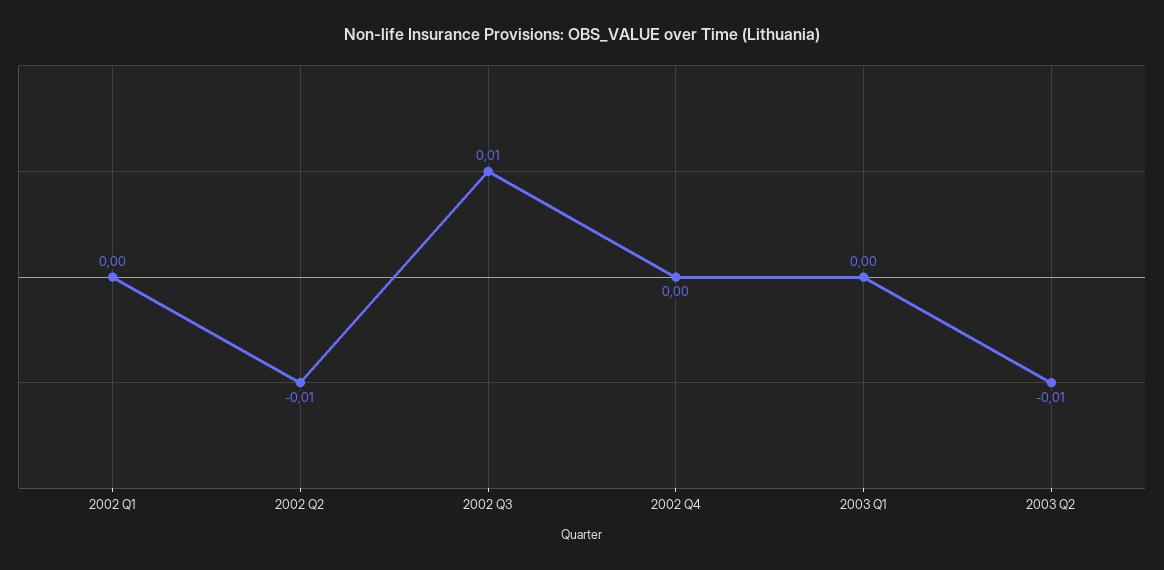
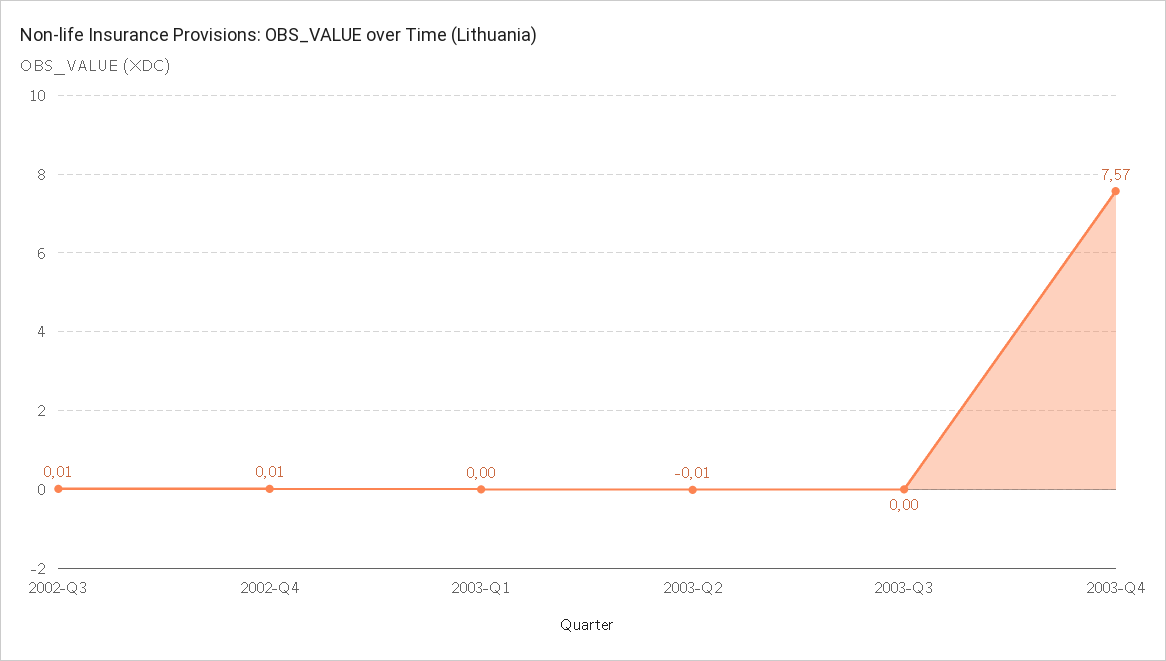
2002 Q1: 0 -> none
2002 Q2: -0.01 -> none
2002 Q4: 0 -> 0.01
2003-Q3: none -> 0
2003-Q4: none -> 7.57

